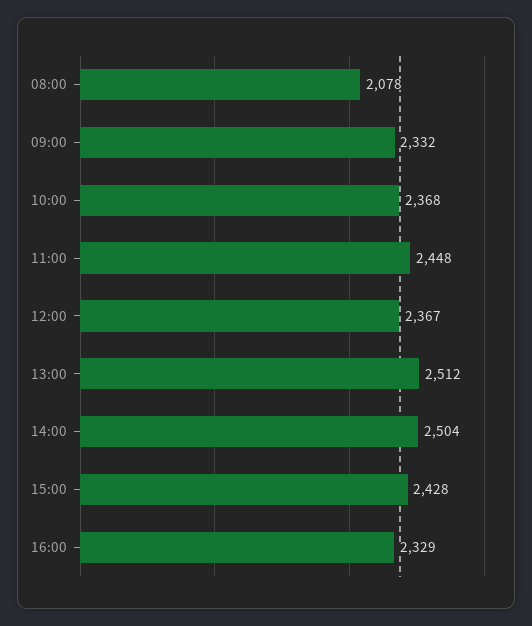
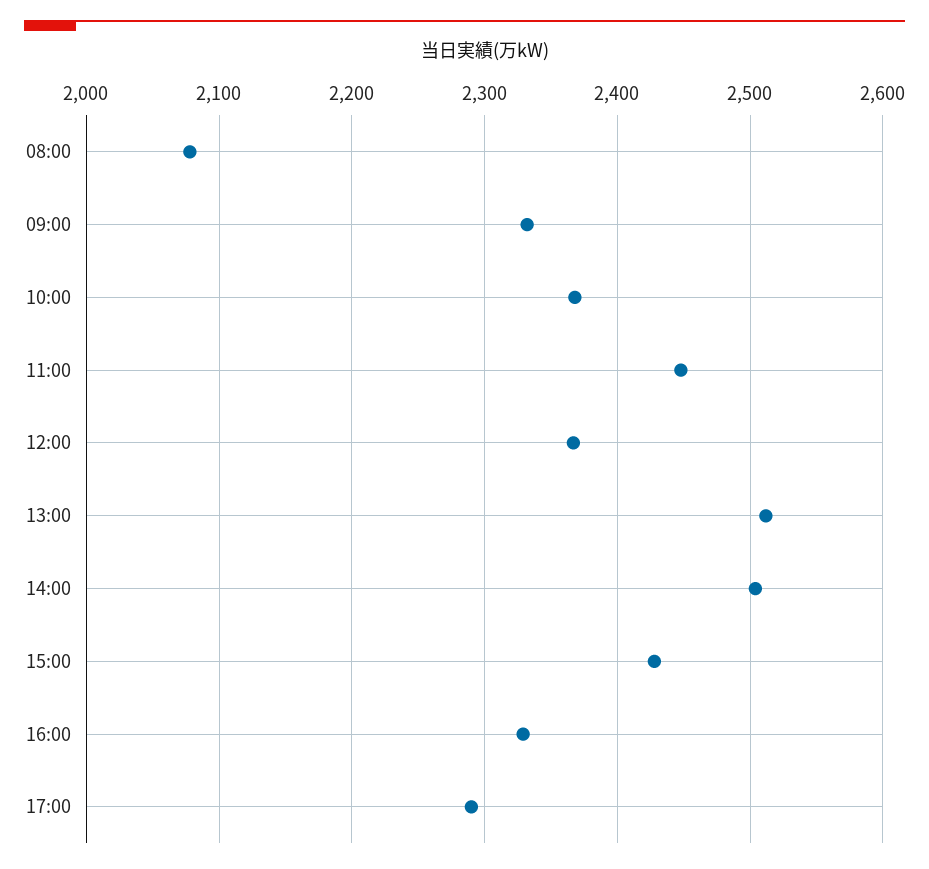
17:00: none -> 2290

